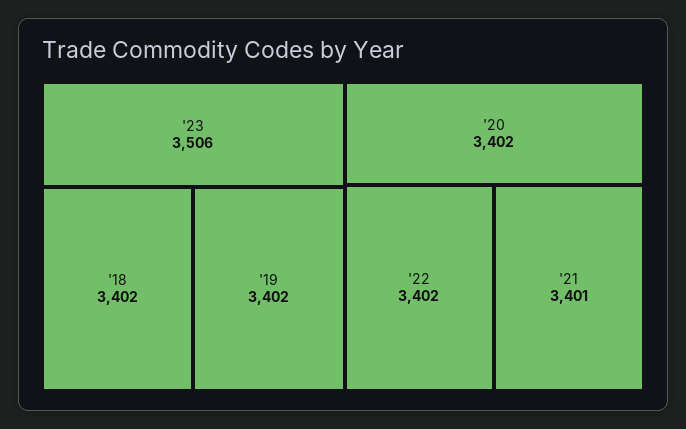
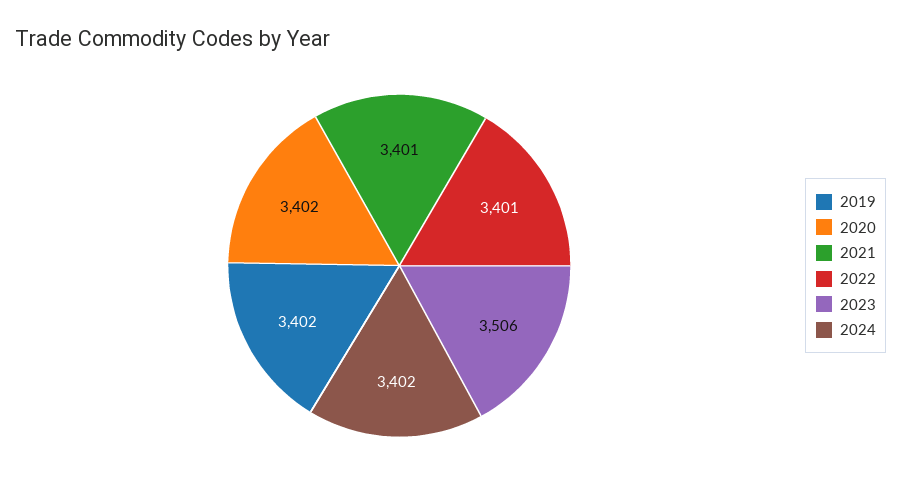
'18: 3402 -> none
'22: 3402 -> 3401
2024: none -> 3402

